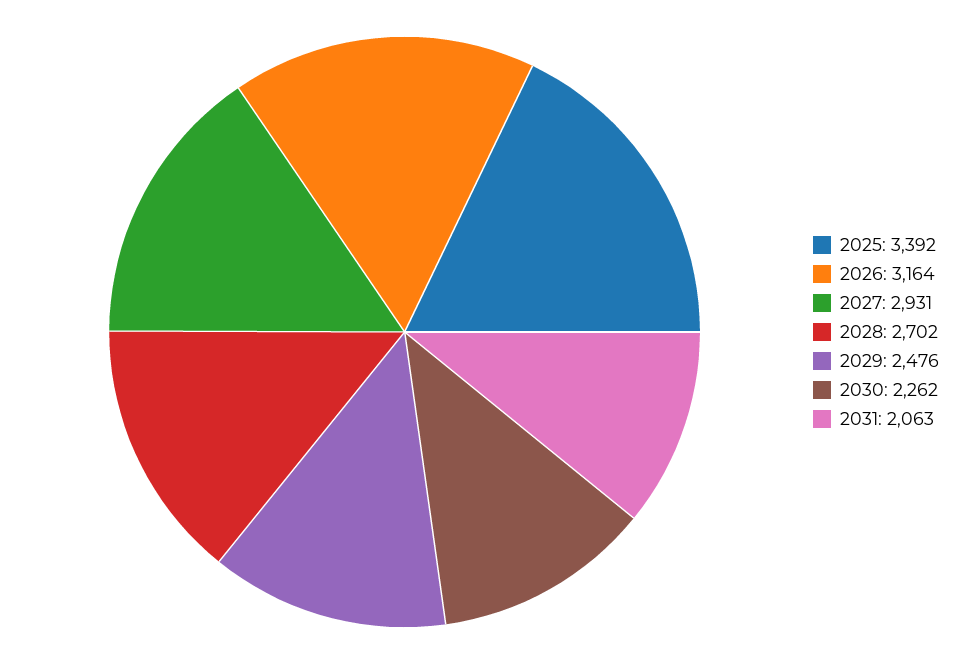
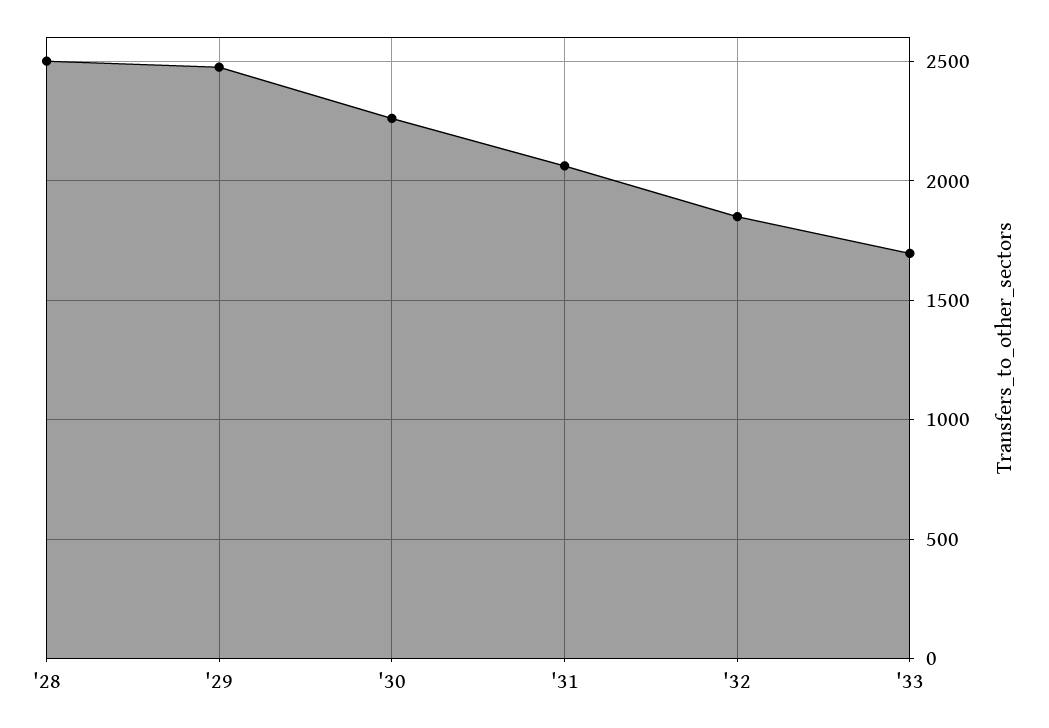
2025: 3392 -> none
2026: 3164 -> none
2027: 2931 -> none
2028: 2702 -> 2500
'32: none -> 1850
'33: none -> 1700

